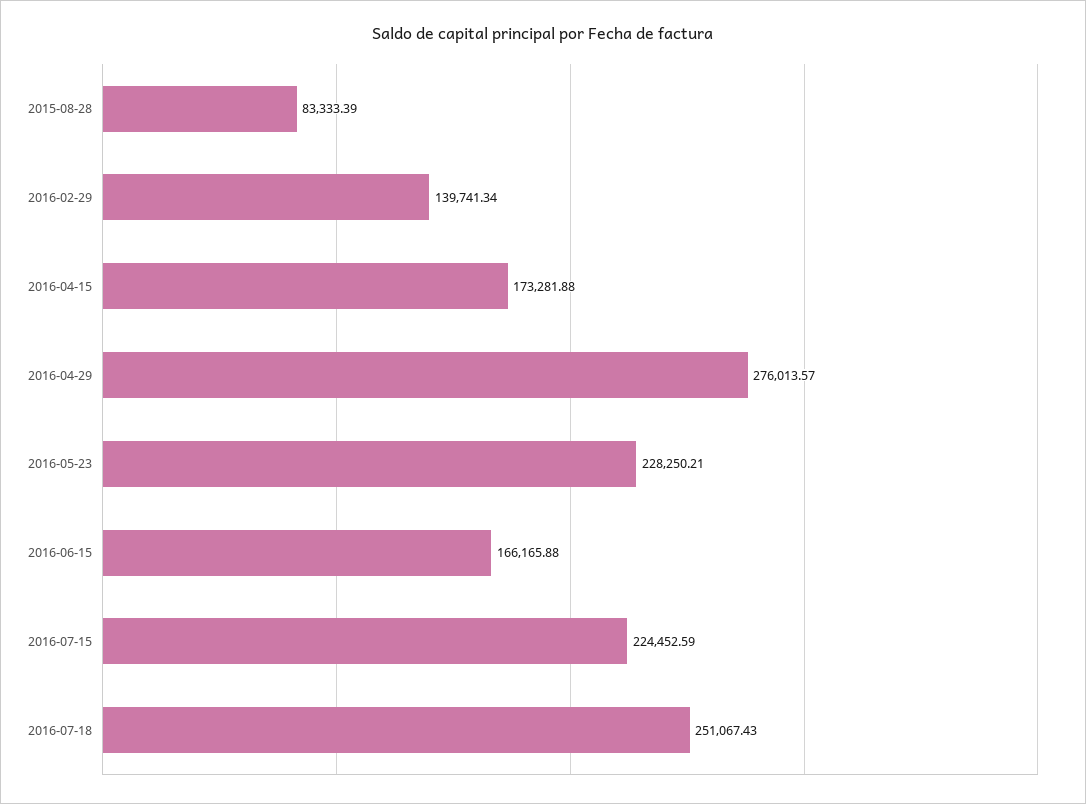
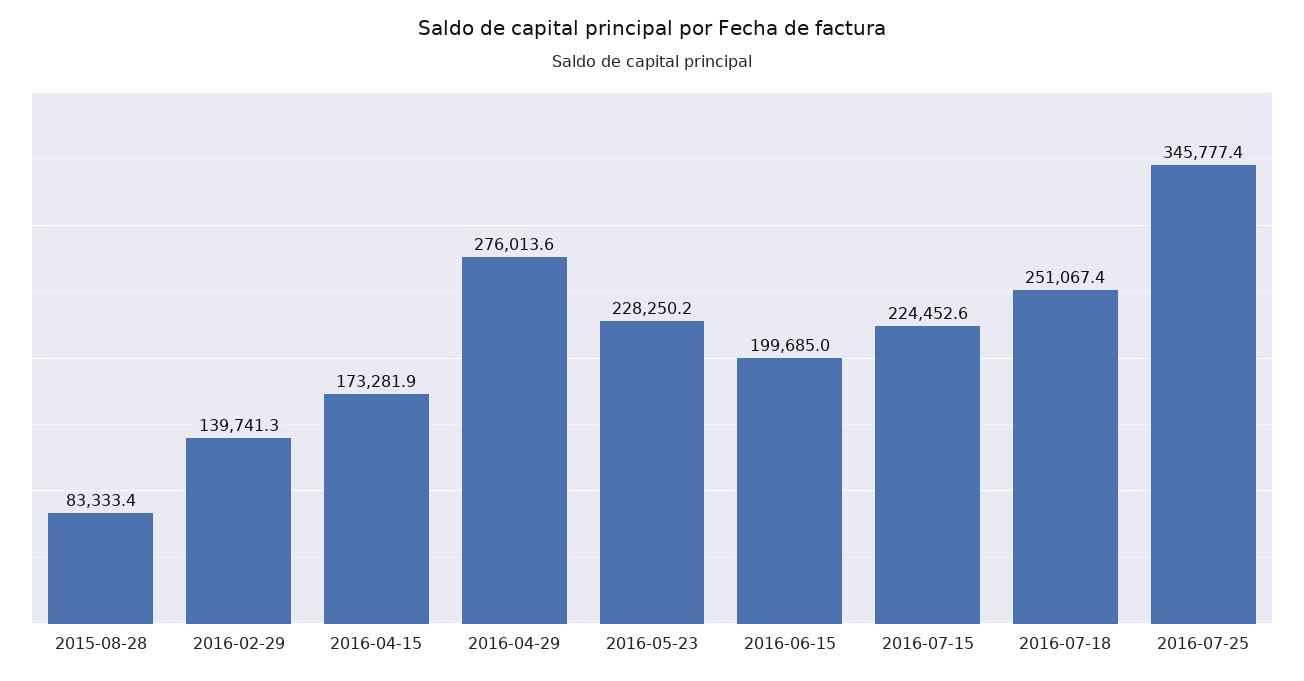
2016-06-15: 166165.88 -> 199685
2016-07-25: none -> 345777.4

